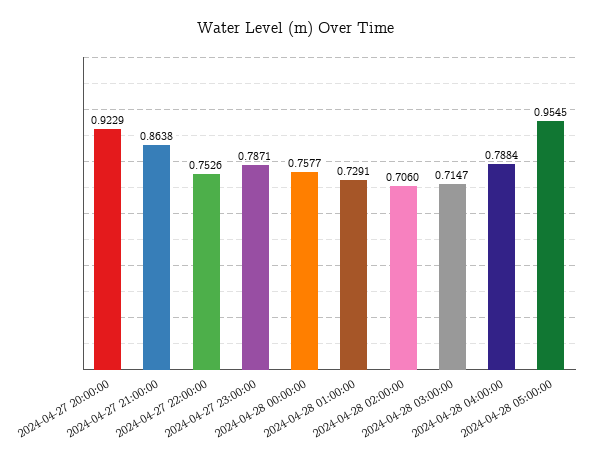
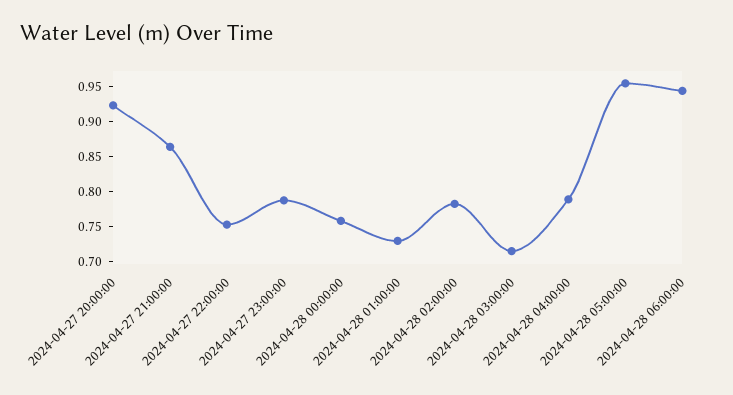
2024-04-28 02:00:00: 0.706 -> 0.775
2024-04-28 06:00:00: none -> 0.95

